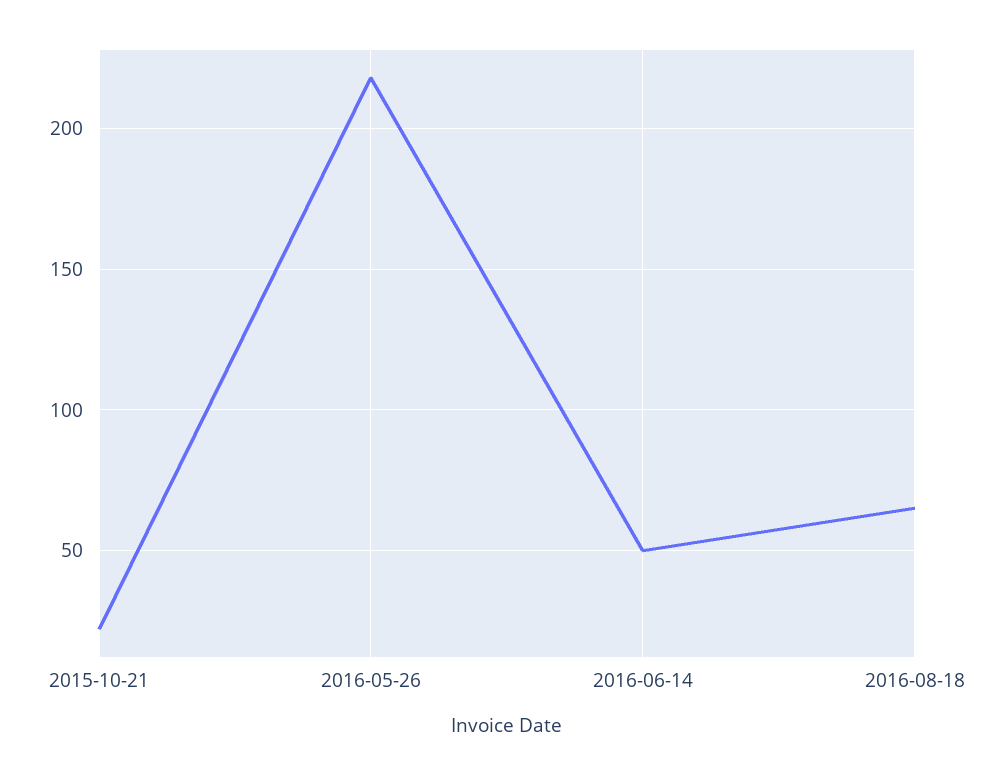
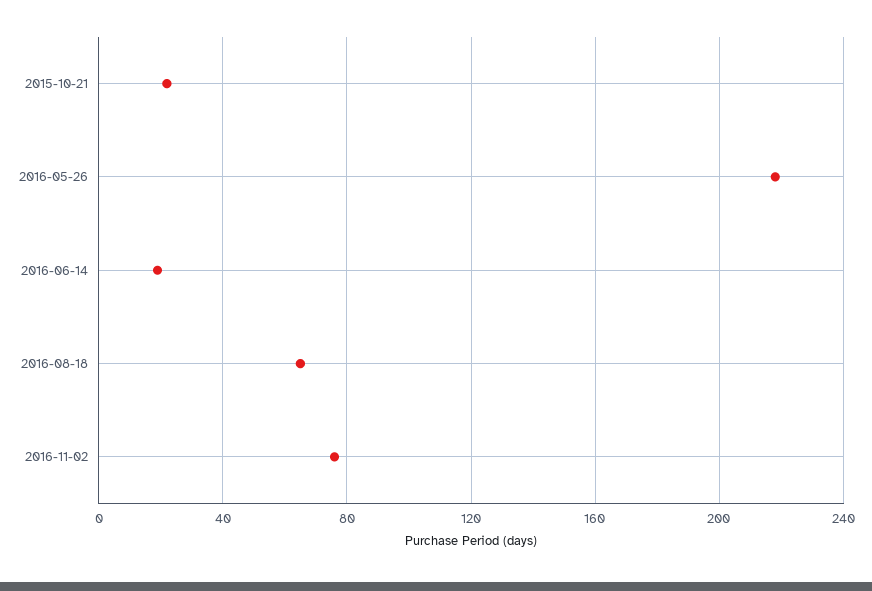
2016-06-14: 50 -> 20
2016-11-02: none -> 75

